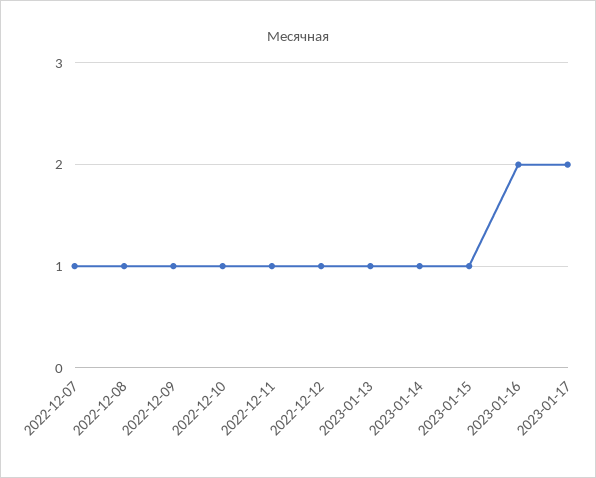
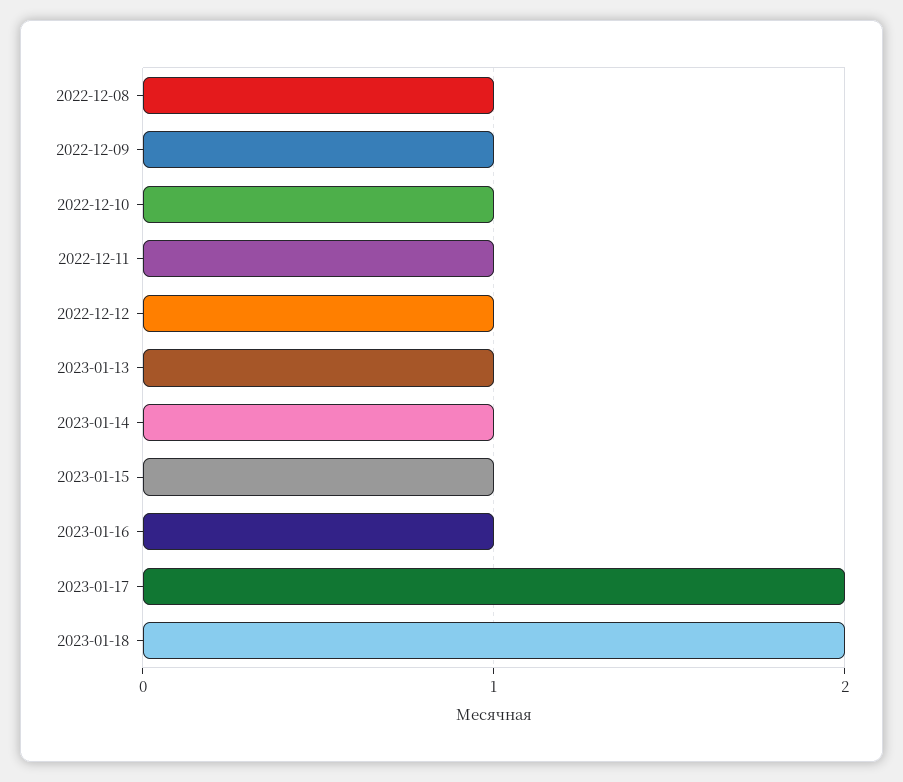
2022-12-07: 1 -> none
2023-01-16: 2 -> 1
2023-01-18: none -> 2

